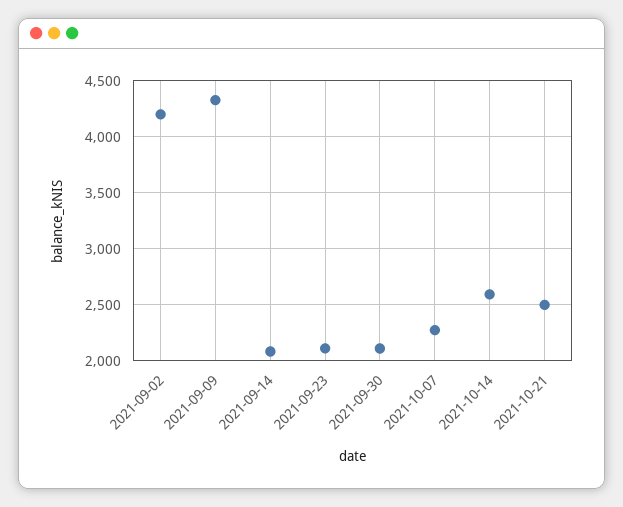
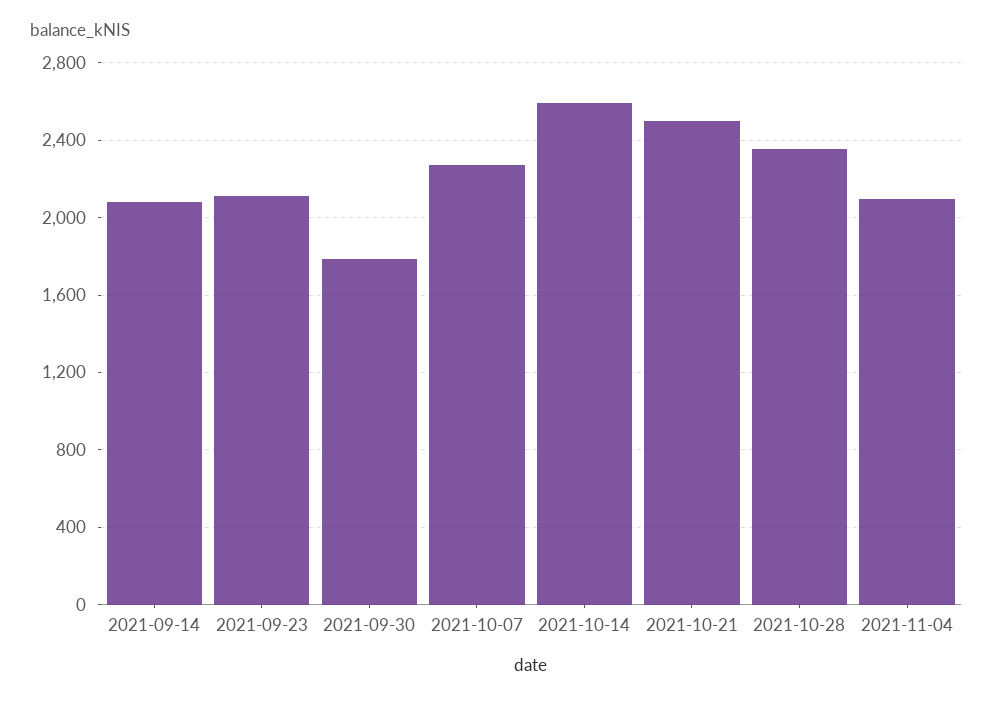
2021-09-02: 4200 -> none
2021-09-09: 4300 -> none
2021-09-30: 2100 -> 1800
2021-10-28: none -> 2350
2021-11-04: none -> 2100

